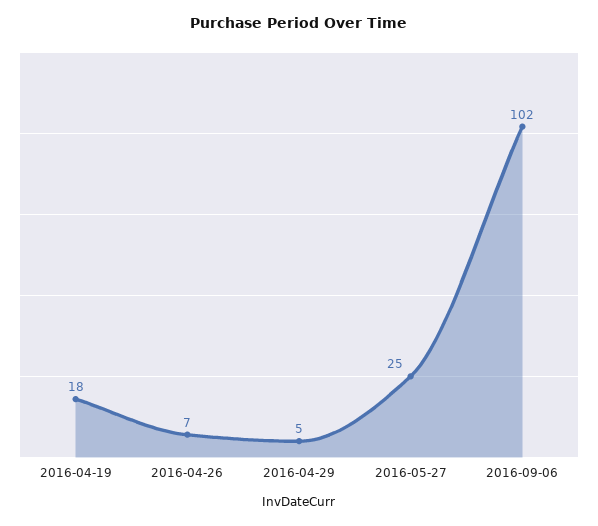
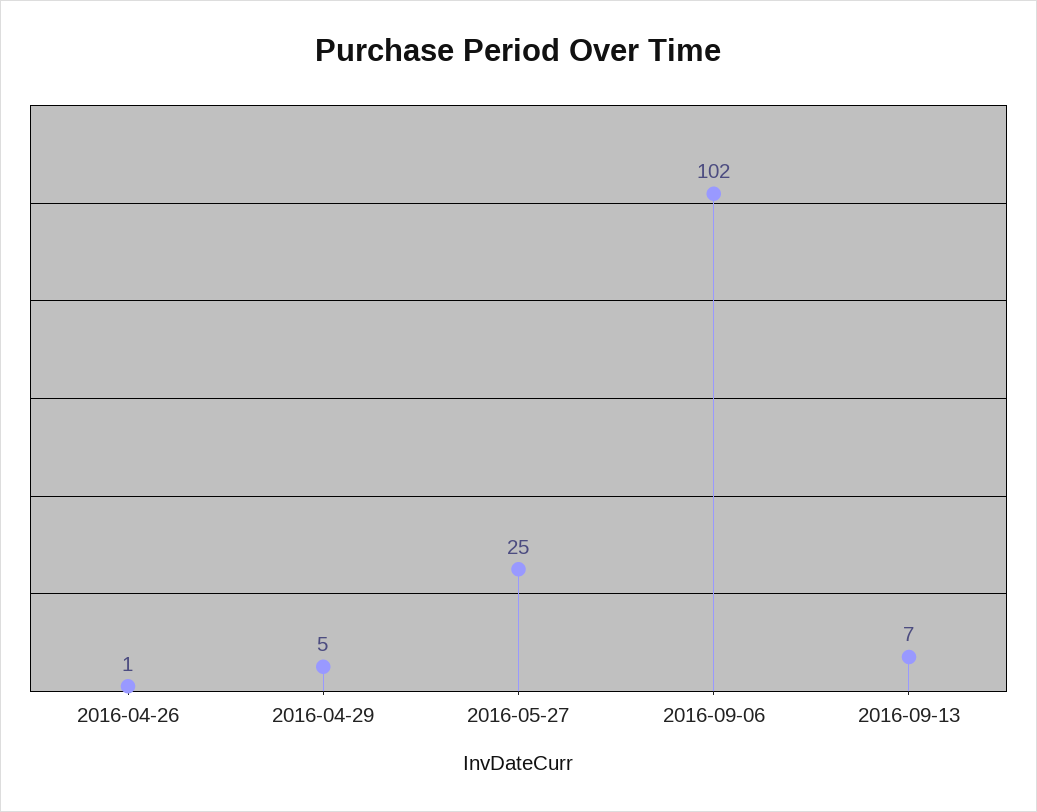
2016-04-19: 18 -> none
2016-04-26: 7 -> 1
2016-09-13: none -> 7

